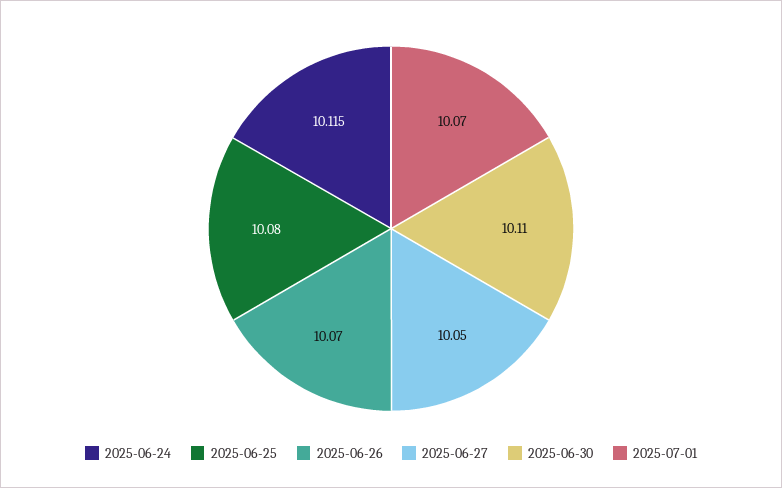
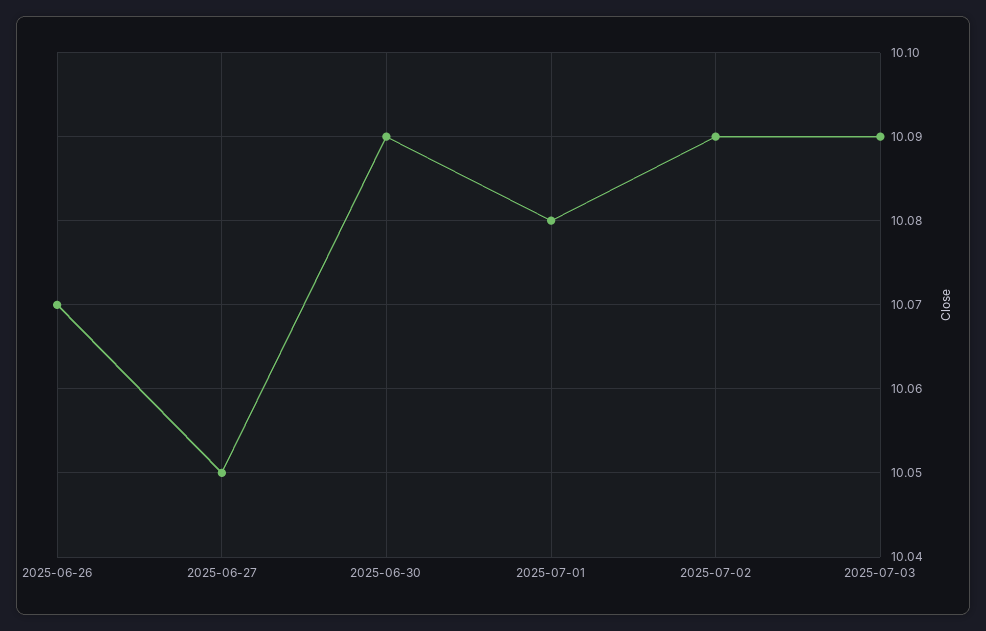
2025-06-24: 10.115 -> none
2025-06-25: 10.08 -> none
2025-06-30: 10.11 -> 10.09
2025-07-01: 10.07 -> 10.08
2025-07-02: none -> 10.09
2025-07-03: none -> 10.09

